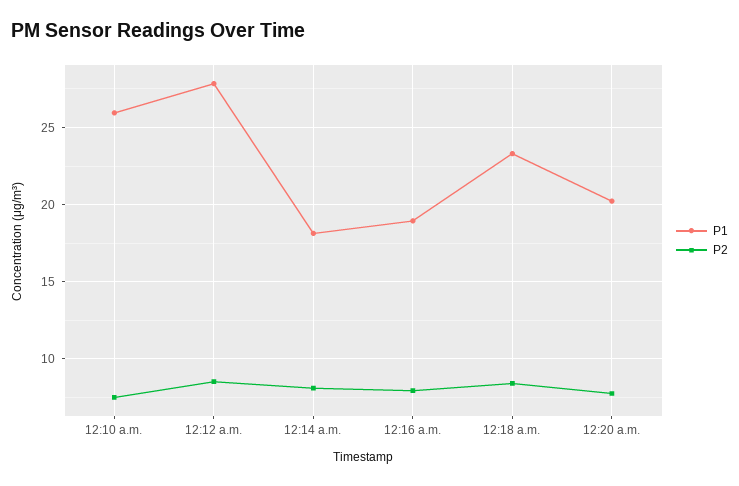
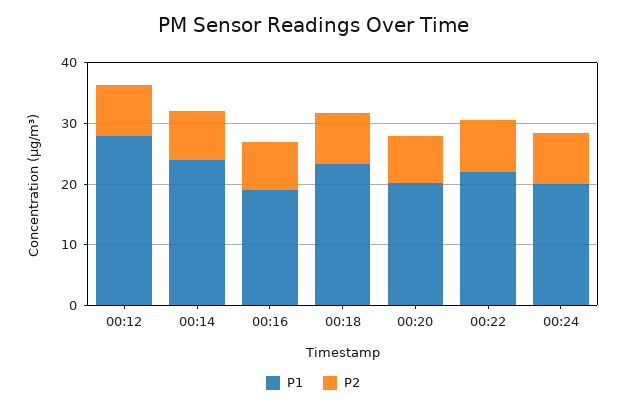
P1, 12:10 a.m.: 26 -> none
P2, 12:10 a.m.: 7.5 -> none
P1, 12:14 a.m.: 18 -> 24
P1, 00:22: none -> 22
P2, 00:22: none -> 8
P1, 00:24: none -> 20
P2, 00:24: none -> 8

